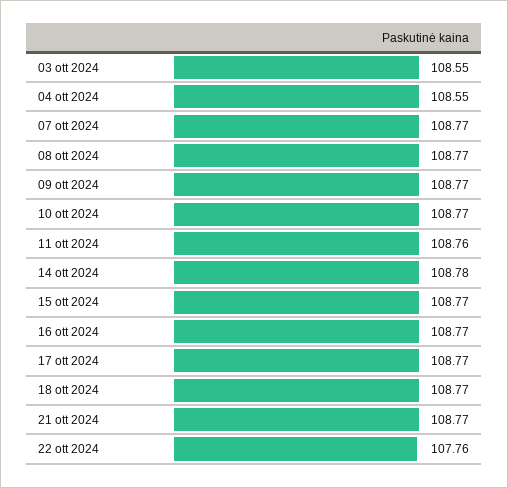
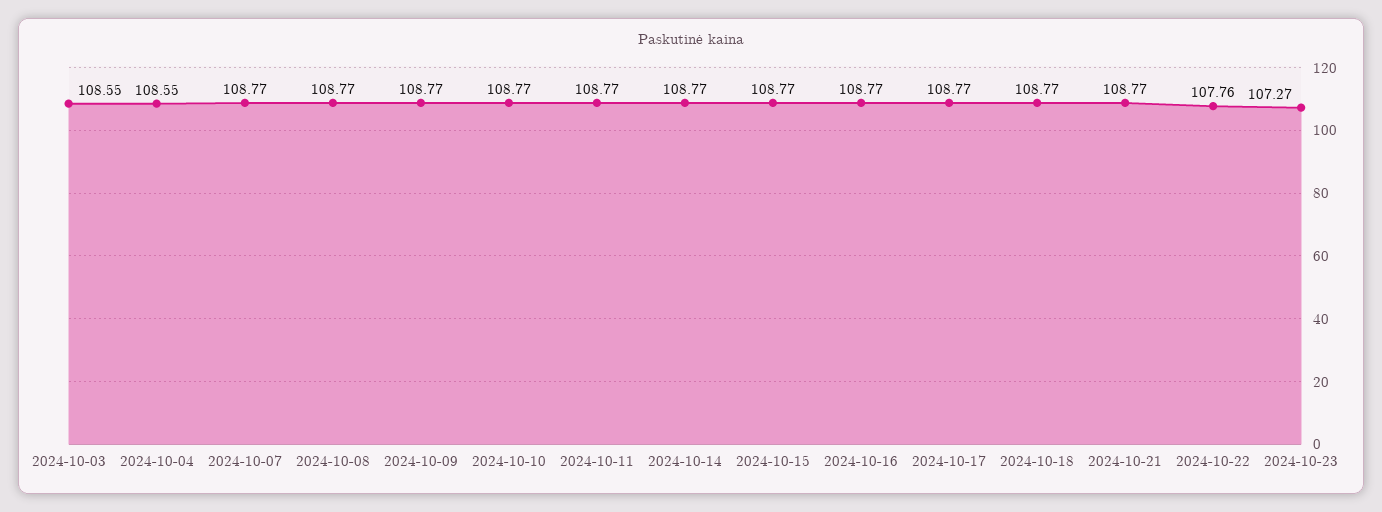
11 ott 2024: 108.76 -> 108.77
14 ott 2024: 108.78 -> 108.77
2024-10-23: none -> 107.27

